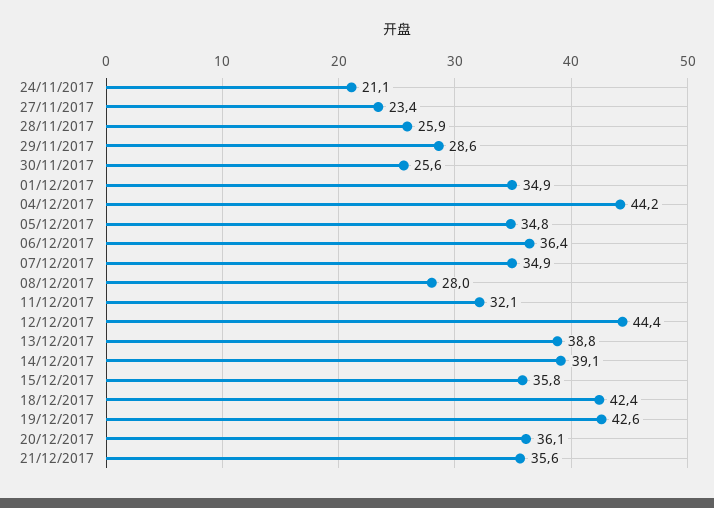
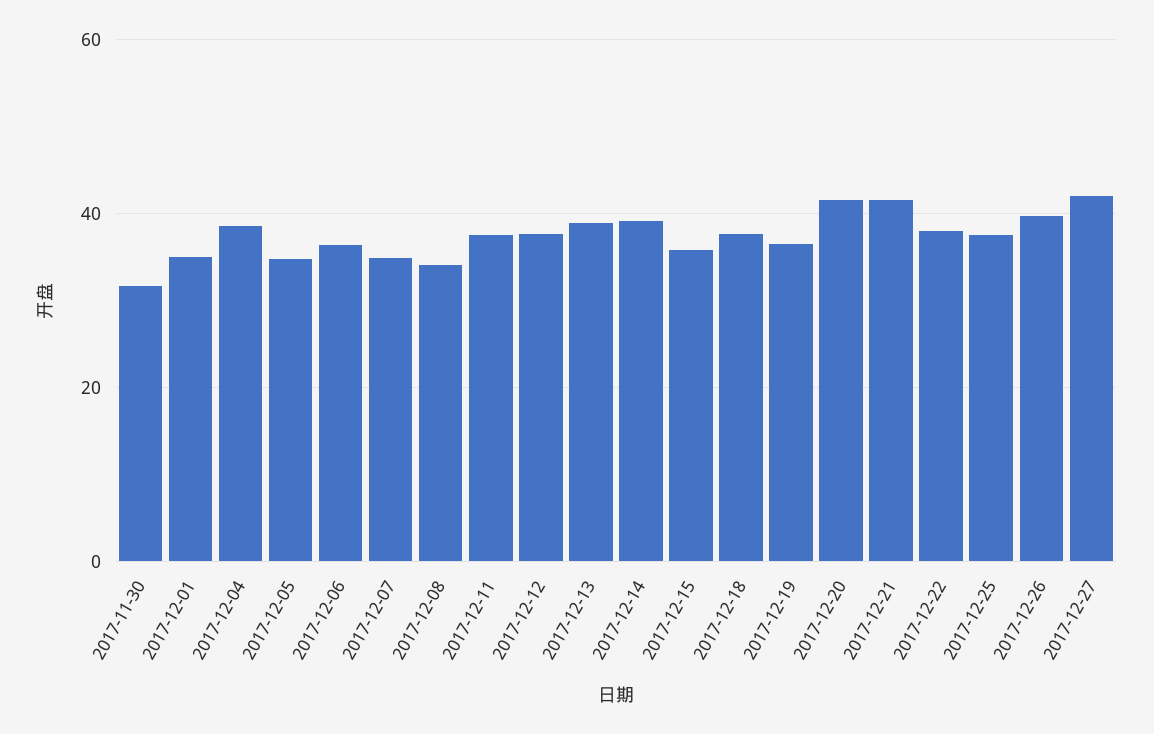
24/11/2017: 21.1 -> none
27/11/2017: 23.4 -> none
28/11/2017: 25.9 -> none
29/11/2017: 28.6 -> none
30/11/2017: 25.6 -> 32
04/12/2017: 44.2 -> 38
08/12/2017: 28 -> 34
11/12/2017: 32.1 -> 38
12/12/2017: 44.4 -> 38
18/12/2017: 42.4 -> 38
19/12/2017: 42.6 -> 36
20/12/2017: 36.1 -> 42
21/12/2017: 35.6 -> 42
2017-12-22: none -> 38
2017-12-25: none -> 38
2017-12-26: none -> 40
2017-12-27: none -> 42

